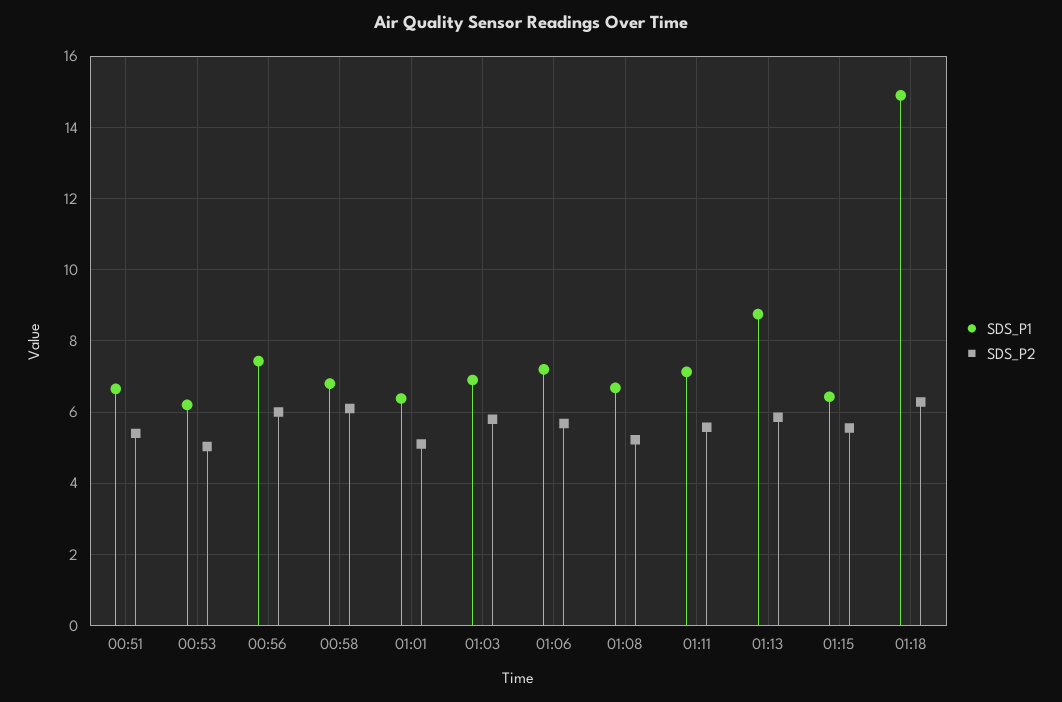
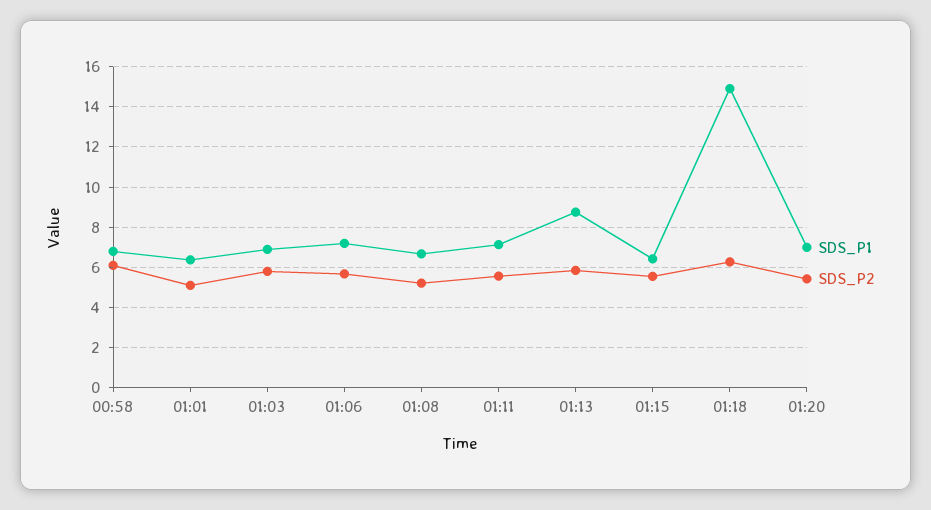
SDS_P1, 00:51: 6.6 -> none
SDS_P2, 00:51: 5.4 -> none
SDS_P1, 00:53: 6.2 -> none
SDS_P2, 00:53: 5 -> none
SDS_P1, 00:56: 7.4 -> none
SDS_P2, 00:56: 6 -> none
SDS_P1, 01:20: none -> 7
SDS_P2, 01:20: none -> 5.5

